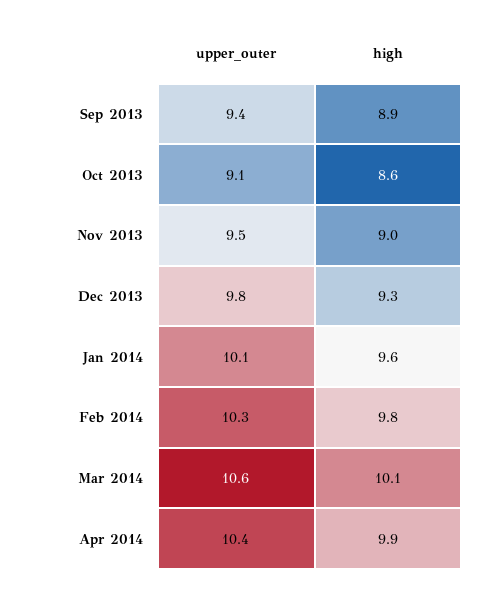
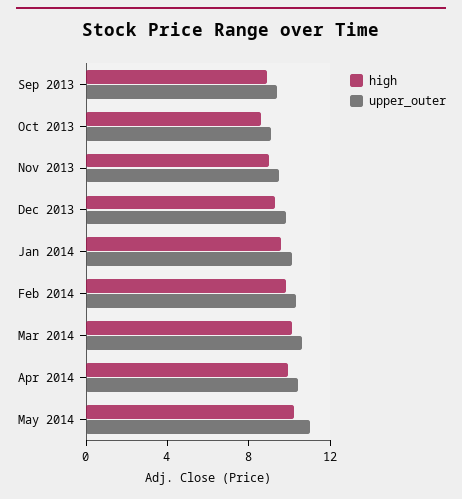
high, May 2014: none -> 10
upper_outer, May 2014: none -> 11

